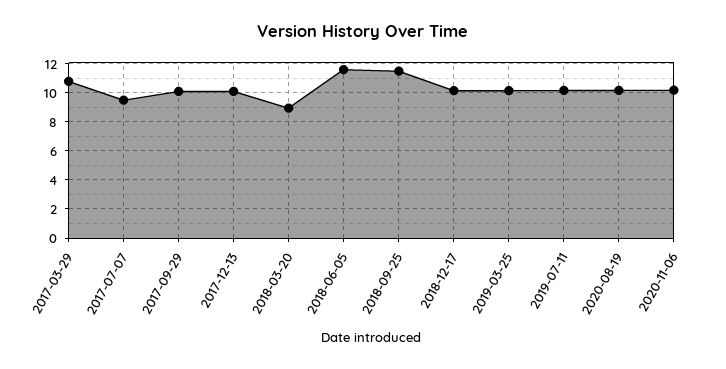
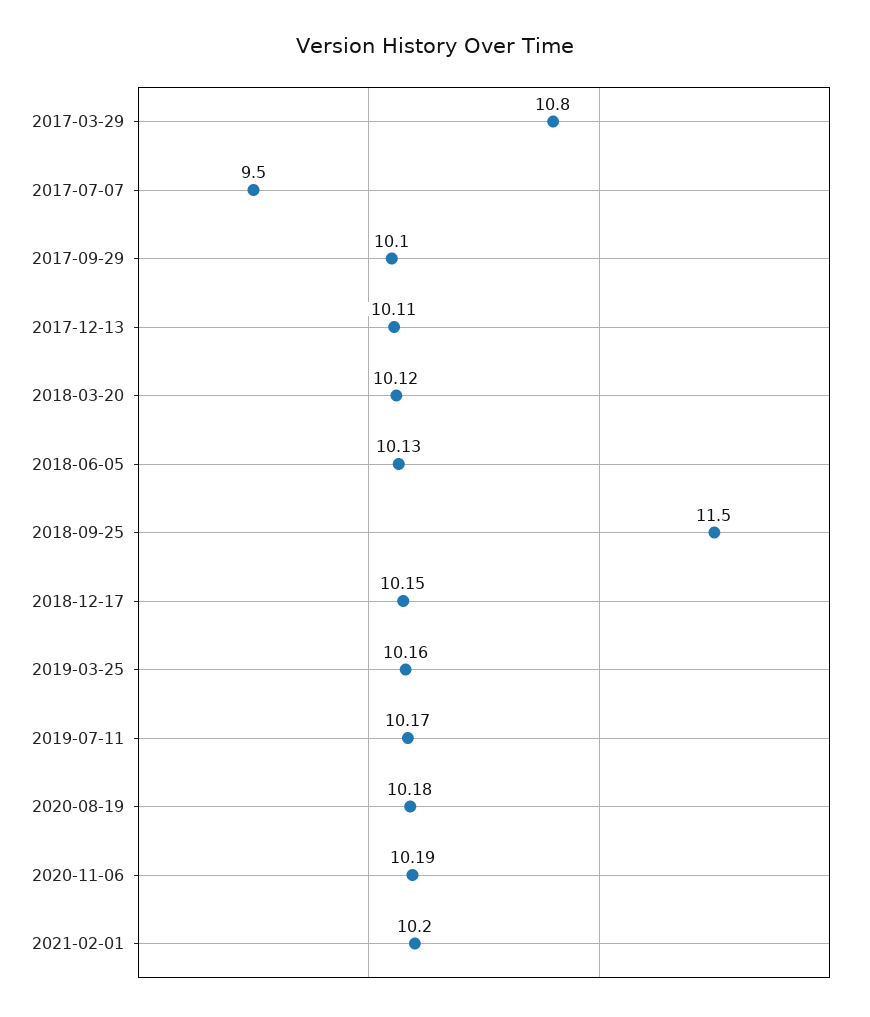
2018-03-20: 9 -> 10.12
2018-06-05: 11.5 -> 10.13
2021-02-01: none -> 10.2

